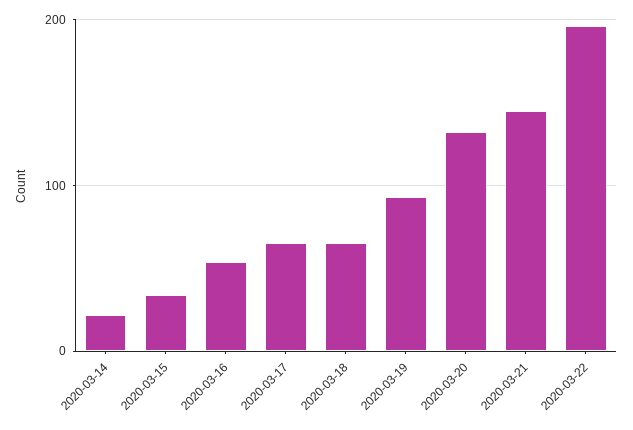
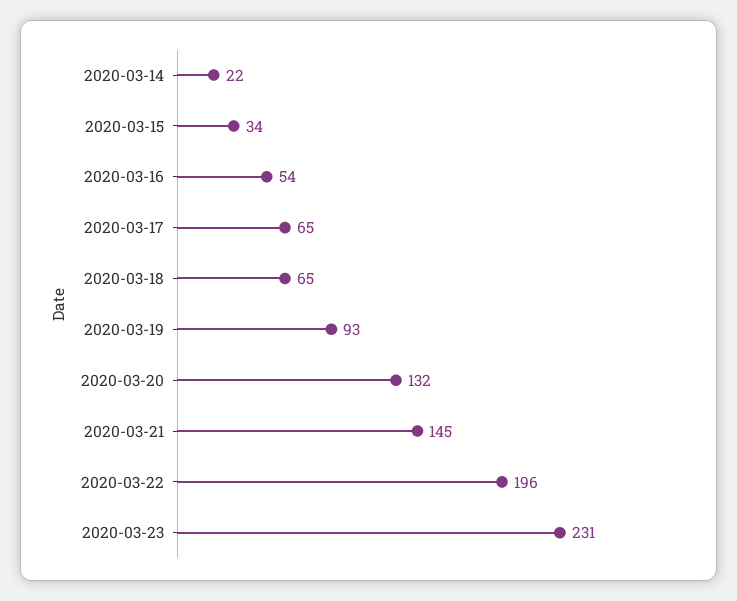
2020-03-23: none -> 231

